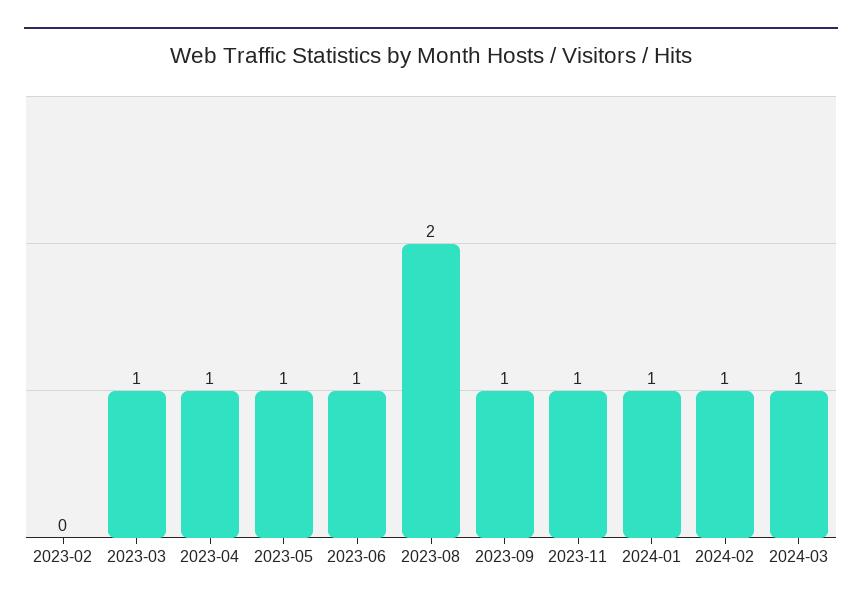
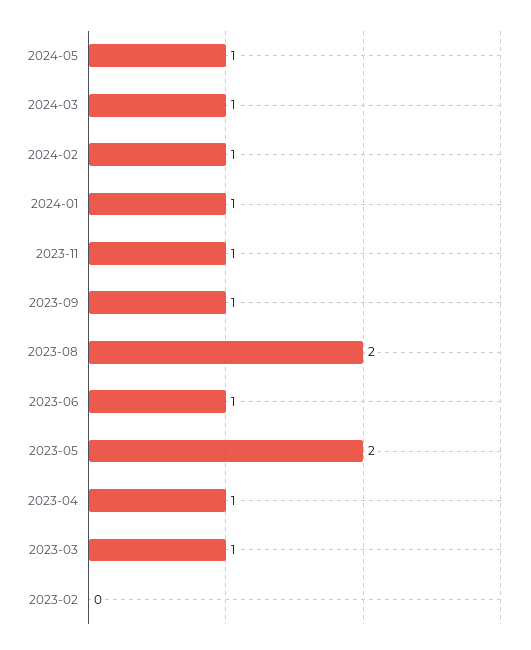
2023-05: 1 -> 2
2024-05: none -> 1

